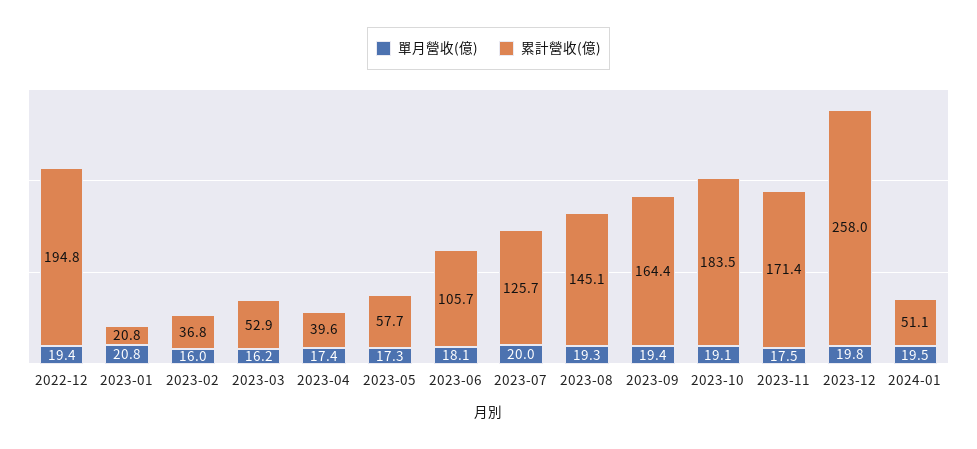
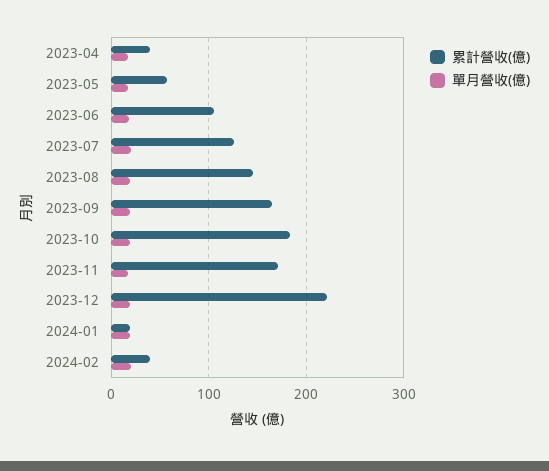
單月營收(億), 2022-12: 19.4 -> none
累計營收(億), 2022-12: 194.8 -> none
單月營收(億), 2023-01: 20.8 -> none
累計營收(億), 2023-01: 20.8 -> none
單月營收(億), 2023-02: 16 -> none
累計營收(億), 2023-02: 36.8 -> none
單月營收(億), 2023-03: 16.2 -> none
累計營收(億), 2023-03: 52.9 -> none
累計營收(億), 2023-12: 258 -> 220
累計營收(億), 2024-01: 51.1 -> 20
累計營收(億), 2024-02: none -> 40
單月營收(億), 2024-02: none -> 20

